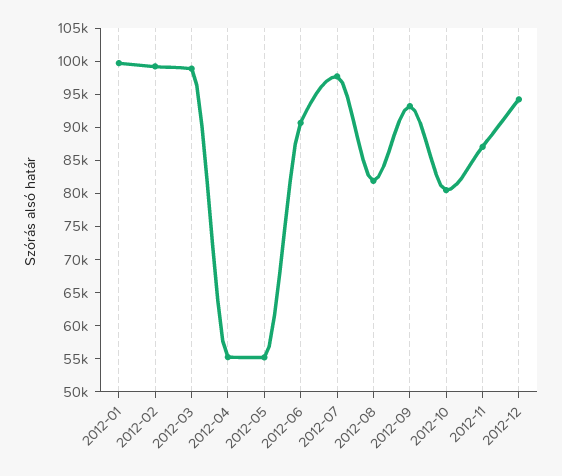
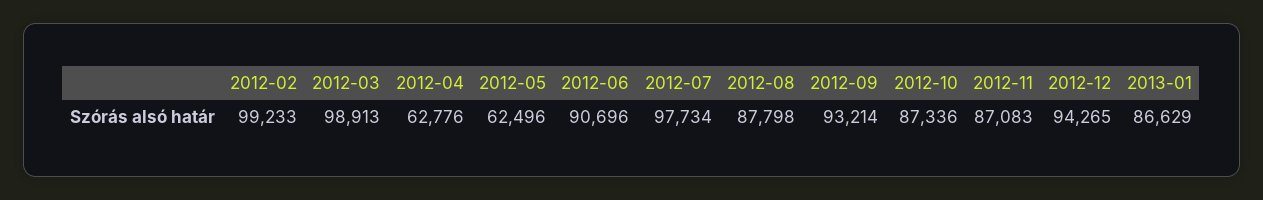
2012-01: 100000 -> none
2012-04: 55000 -> 62776
2012-05: 55000 -> 62496
2012-08: 82500 -> 87798
2012-10: 80000 -> 87336
2013-01: none -> 86629

